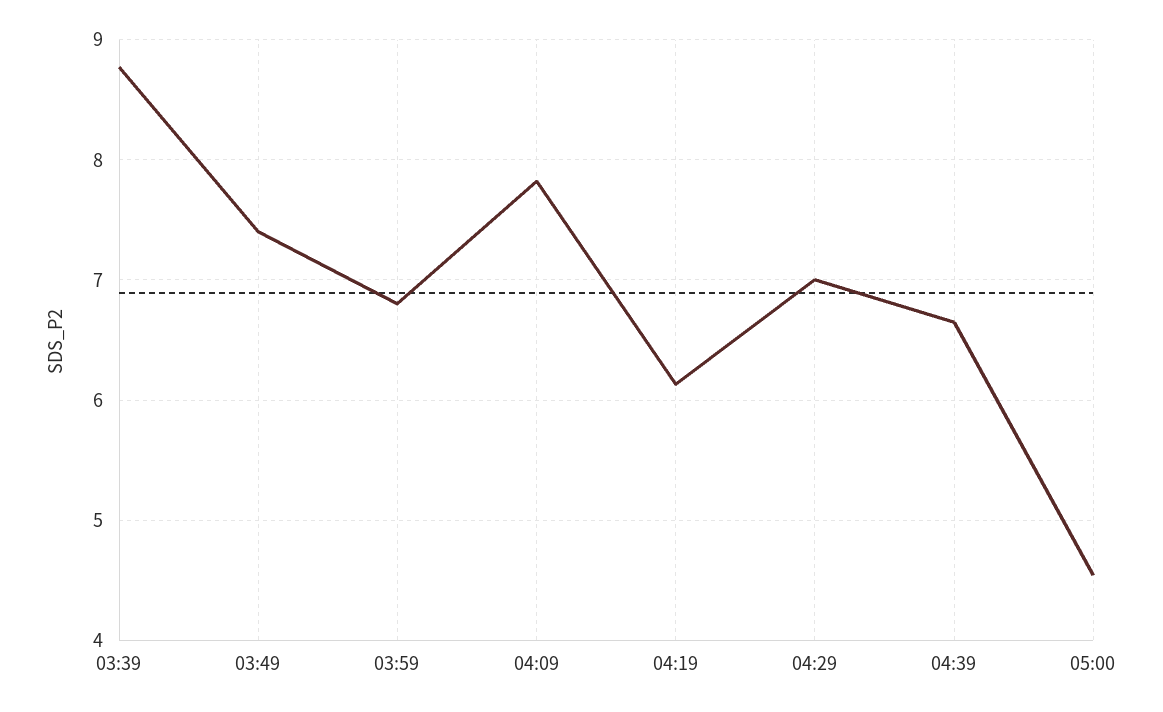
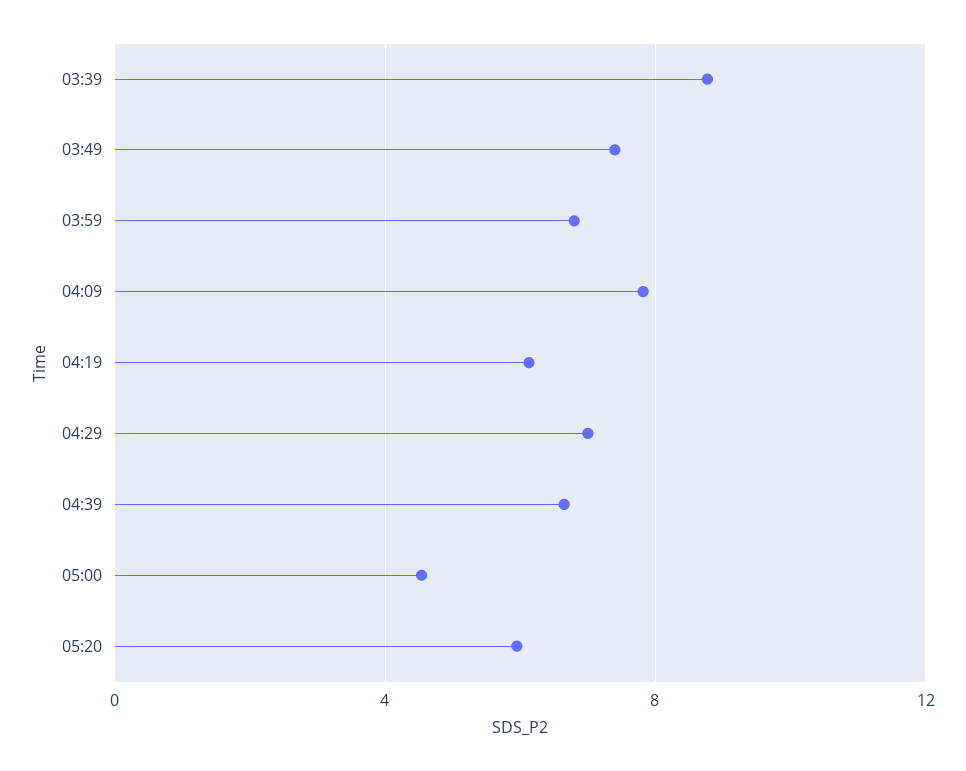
05:20: none -> 6

